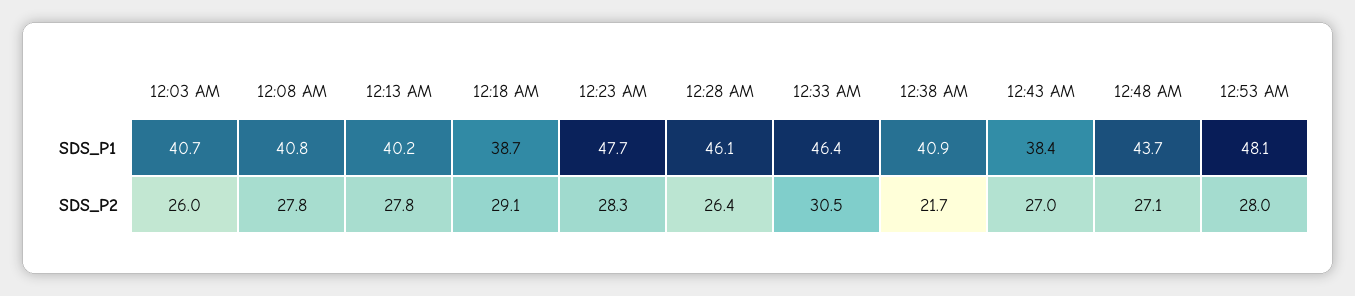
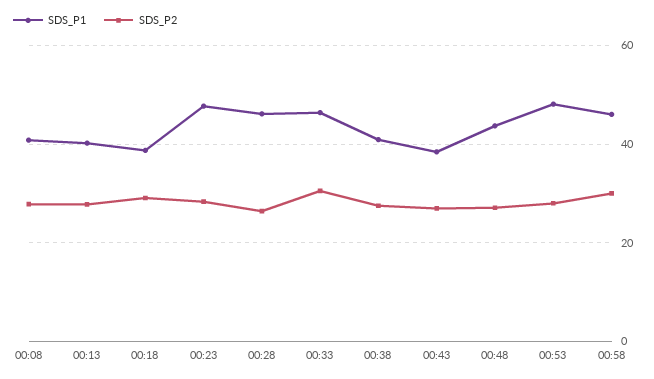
SDS_P1, 12:03 AM: 40.7 -> none
SDS_P2, 12:03 AM: 26 -> none
SDS_P2, 12:38 AM: 21.7 -> 28
SDS_P1, 00:58: none -> 46
SDS_P2, 00:58: none -> 30

